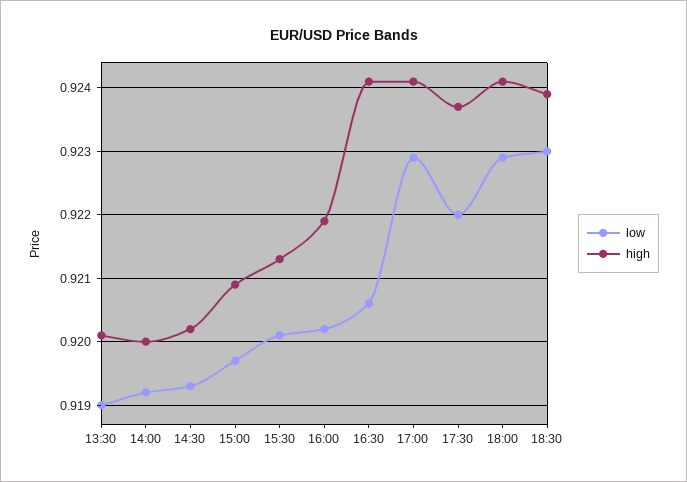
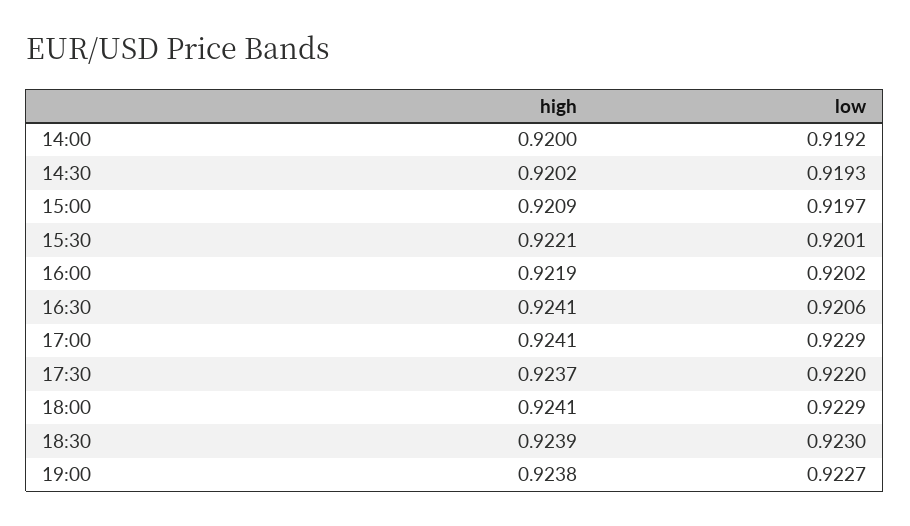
low, 13:30: 0.919 -> none
high, 13:30: 0.9201 -> none
high, 15:30: 0.9213 -> 0.9221
high, 19:00: none -> 0.9238
low, 19:00: none -> 0.9227

